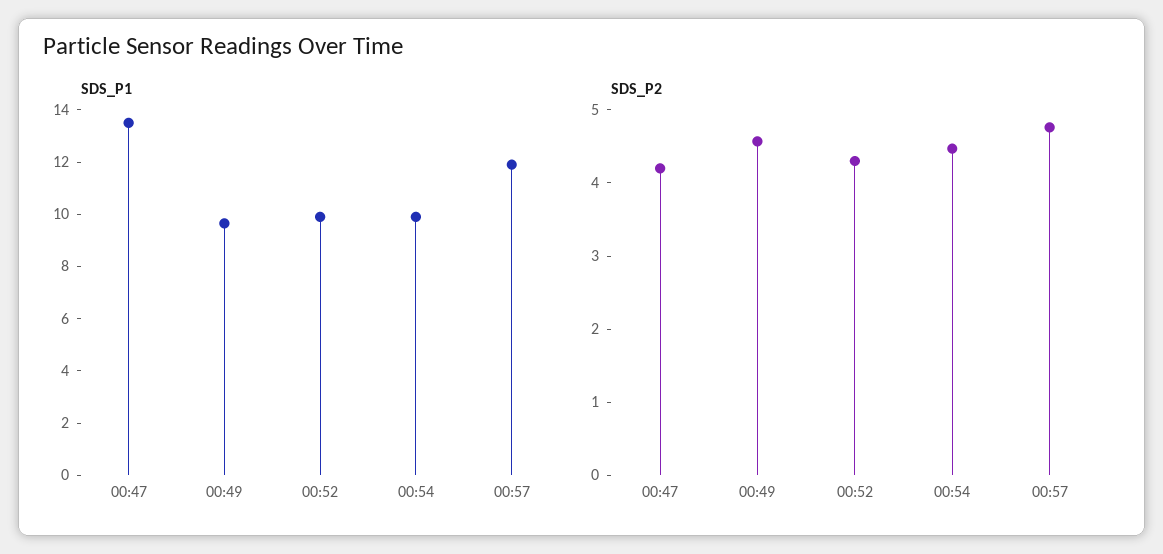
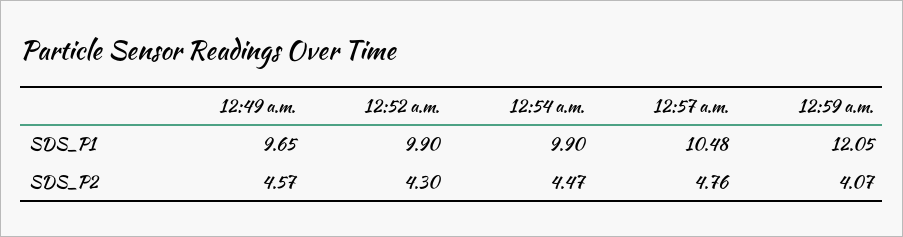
SDS_P1, 00:47: 13.5 -> none
SDS_P1, 00:57: 12 -> 10.48
SDS_P2, 00:47: 4.2 -> none
SDS_P1, 12:59 a.m.: none -> 12.05
SDS_P2, 12:59 a.m.: none -> 4.07

